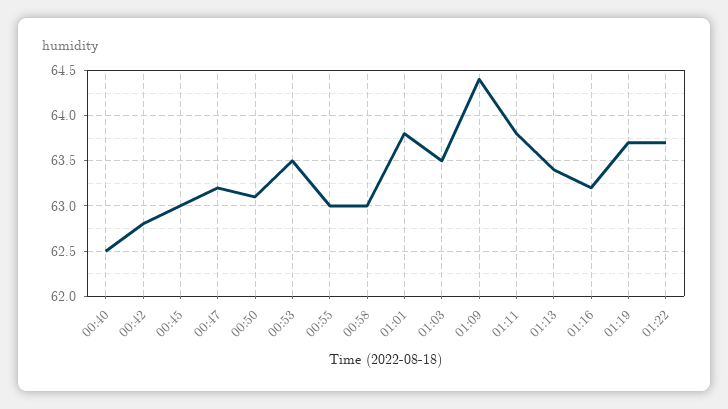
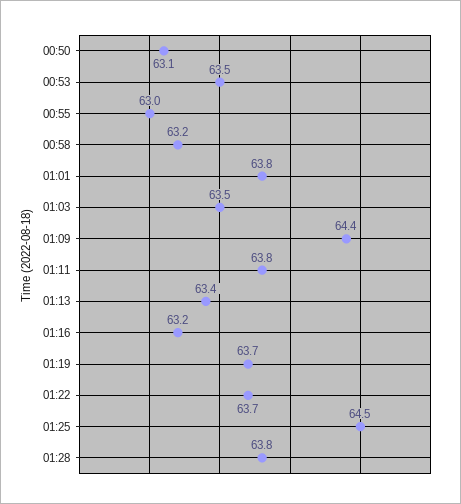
00:40: 62.5 -> none
00:42: 62.8 -> none
00:45: 63 -> none
00:47: 63.2 -> none
00:58: 63 -> 63.2
01:25: none -> 64.5
01:28: none -> 63.8

